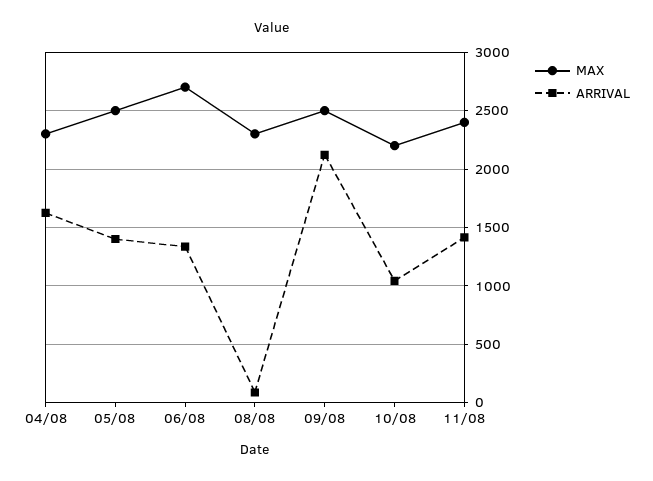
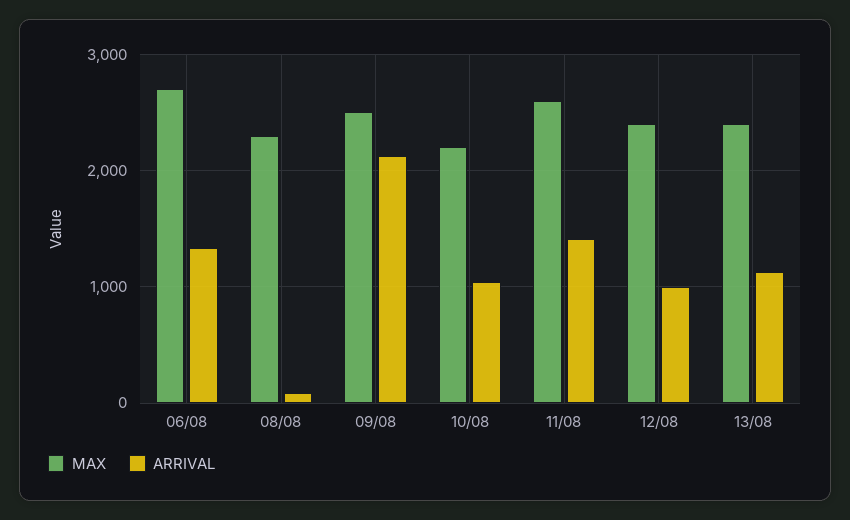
MAX, 04/08: 2300 -> none
ARRIVAL, 04/08: 1600 -> none
MAX, 05/08: 2500 -> none
ARRIVAL, 05/08: 1400 -> none
MAX, 11/08: 2400 -> 2600
MAX, 12/08: none -> 2400
ARRIVAL, 12/08: none -> 1000
MAX, 13/08: none -> 2400
ARRIVAL, 13/08: none -> 1100

